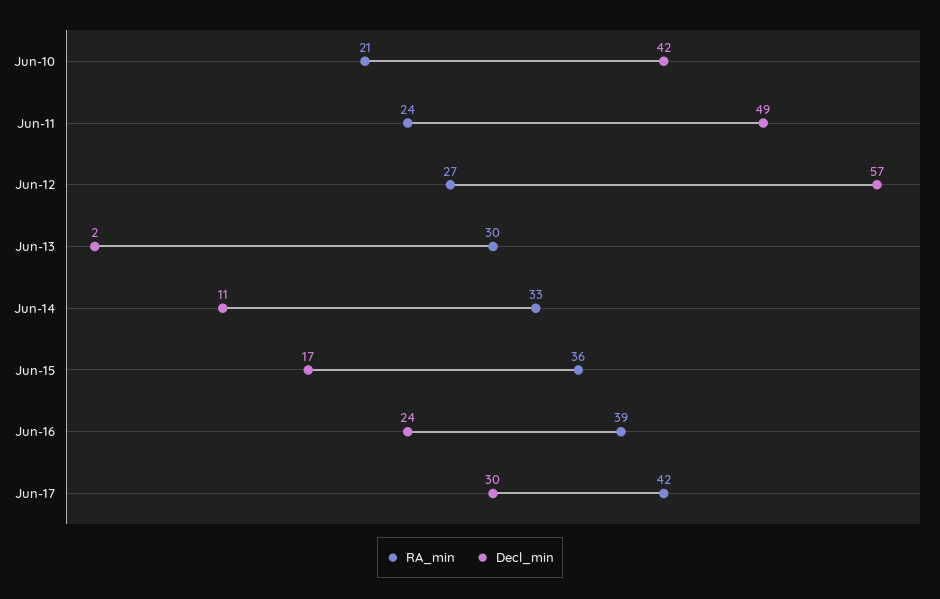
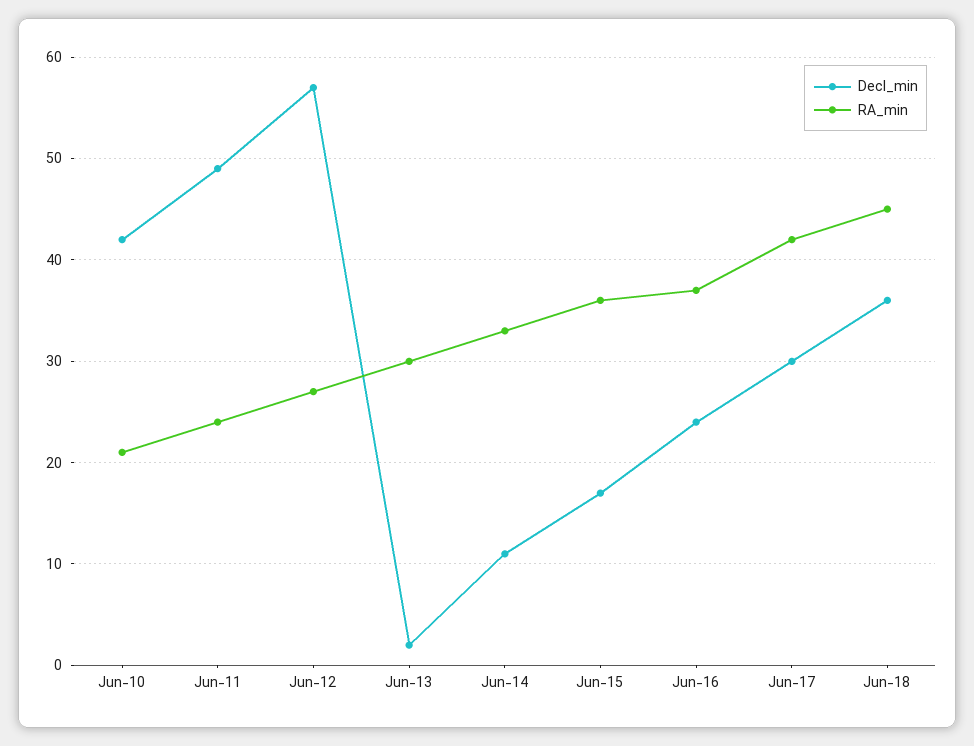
RA_min, Jun-16: 39 -> 37
Decl_min, Jun-18: none -> 36
RA_min, Jun-18: none -> 45

